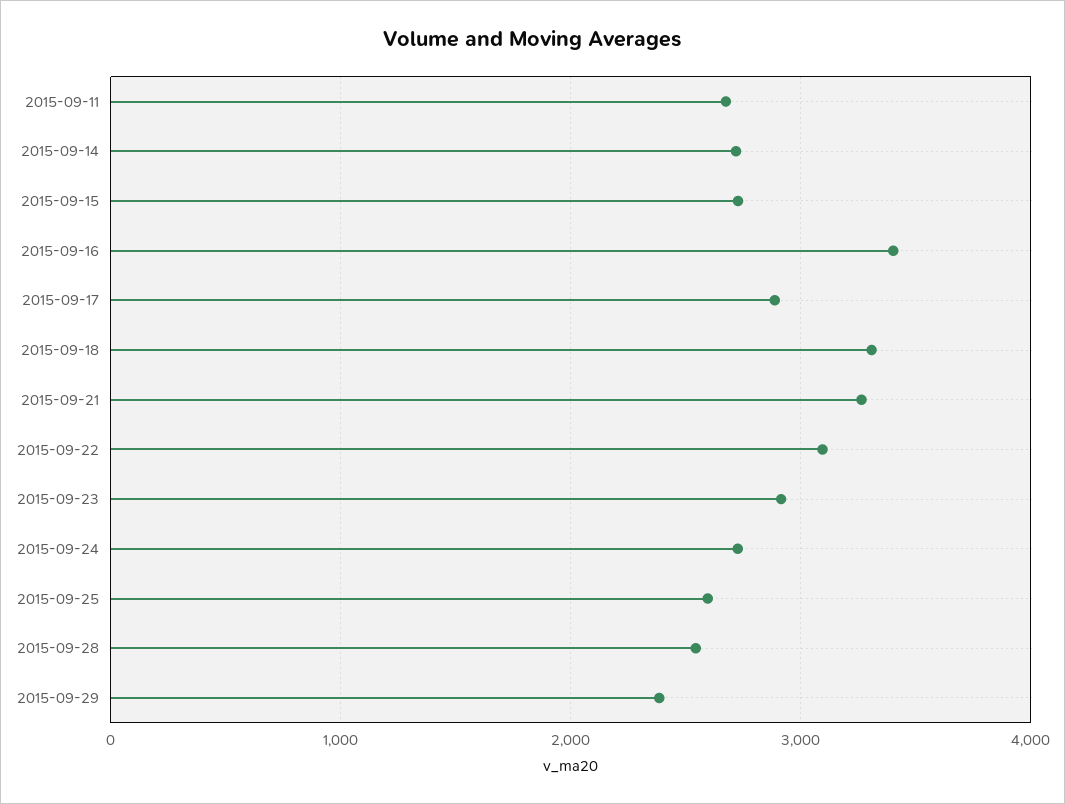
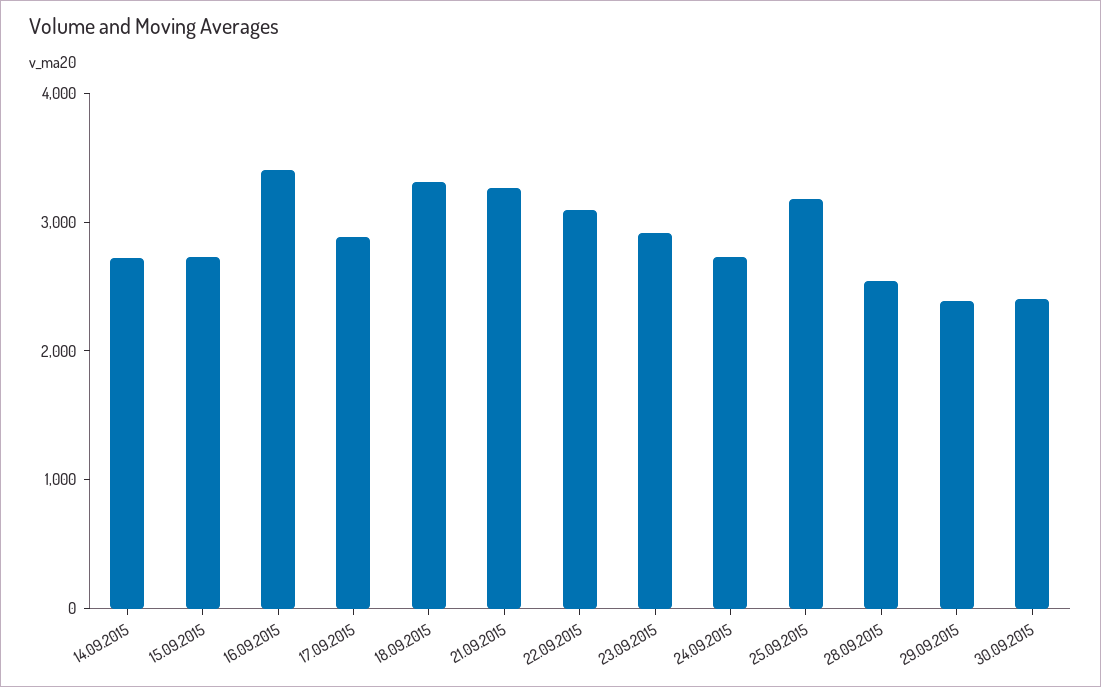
2015-09-11: 2700 -> none
2015-09-25: 2600 -> 3200
30.09.2015: none -> 2400

